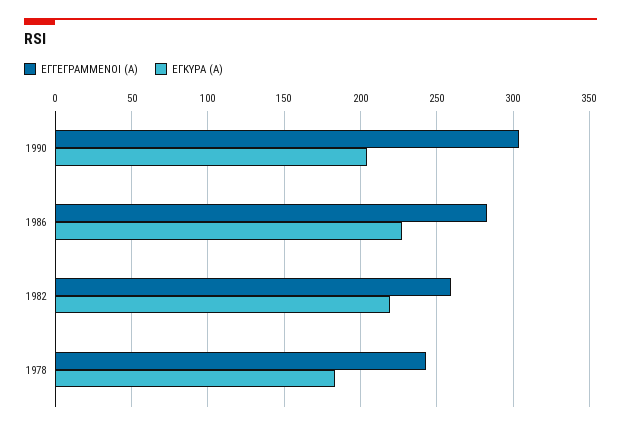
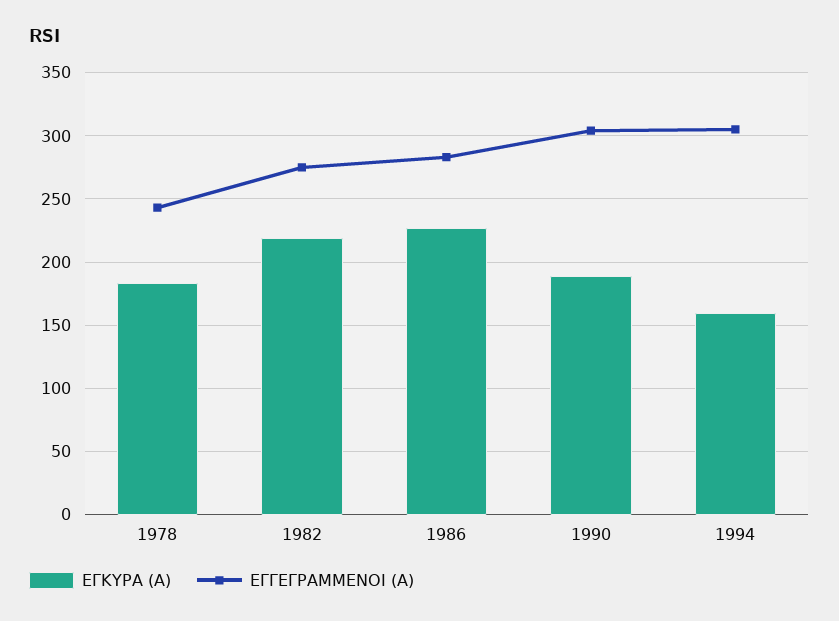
ΕΓΚΥΡΑ (Α), 1990: 205 -> 190
ΕΓΓΕΓΡΑΜΜΕΝΟΙ (Α), 1982: 260 -> 275
ΕΓΚΥΡΑ (Α), 1994: none -> 160
ΕΓΓΕΓΡΑΜΜΕΝΟΙ (Α), 1994: none -> 305

